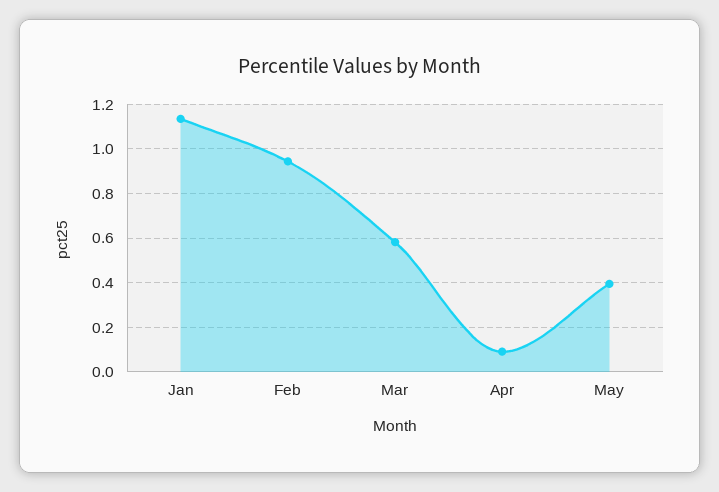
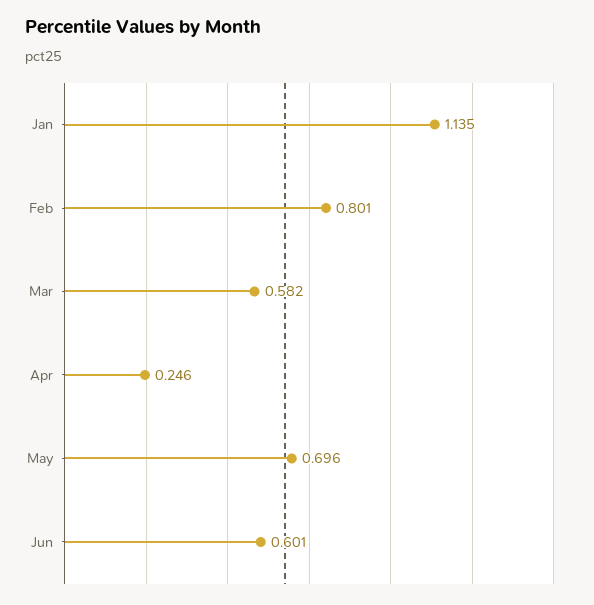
Feb: 0.95 -> 0.801
Apr: 0.1 -> 0.246
May: 0.4 -> 0.696
Jun: none -> 0.601

